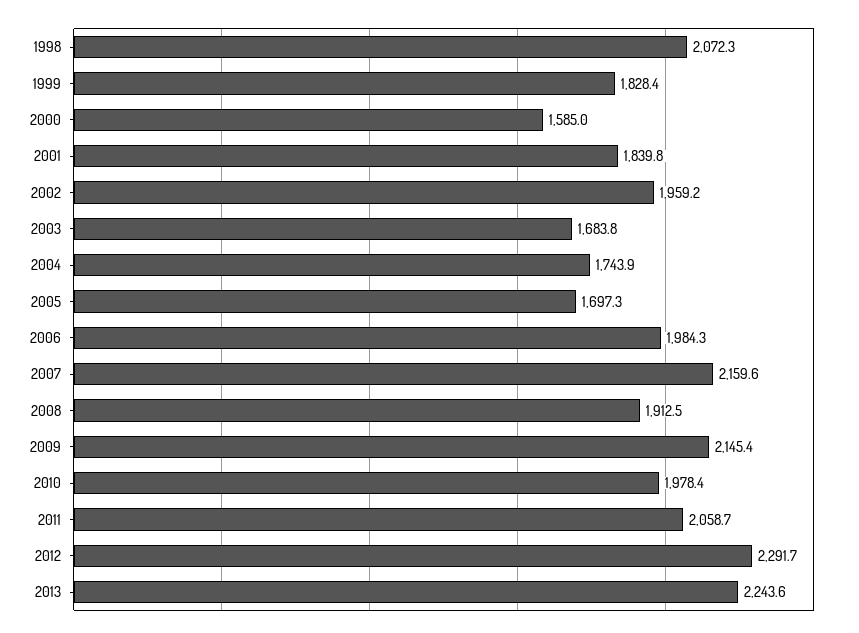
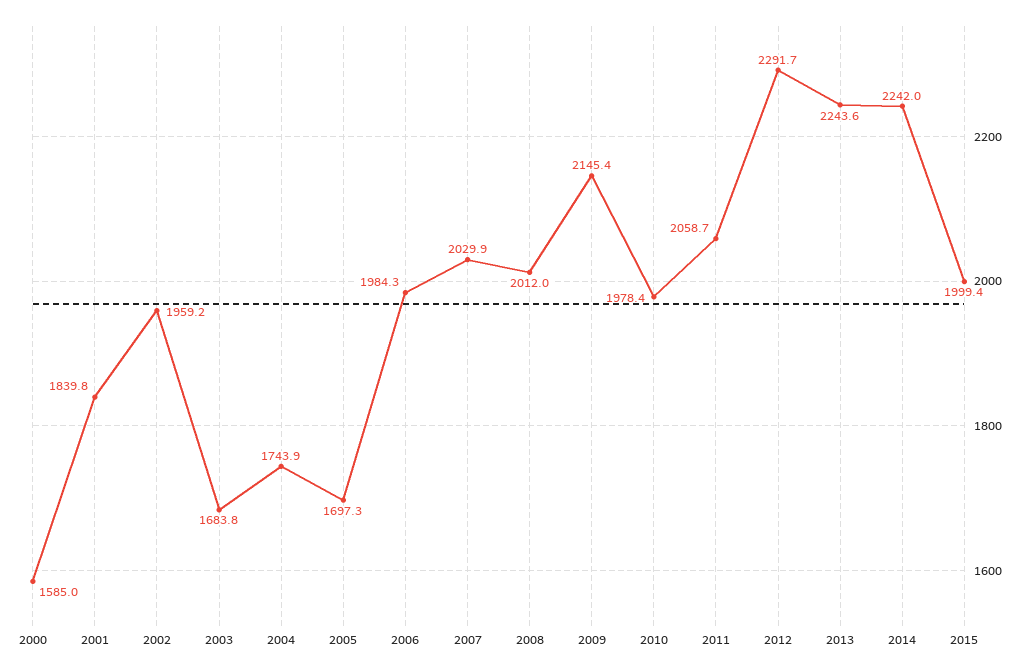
1998: 2072.3 -> none
1999: 1828.4 -> none
2007: 2159.6 -> 2029.9
2008: 1912.5 -> 2012
2014: none -> 2242
2015: none -> 1999.4

